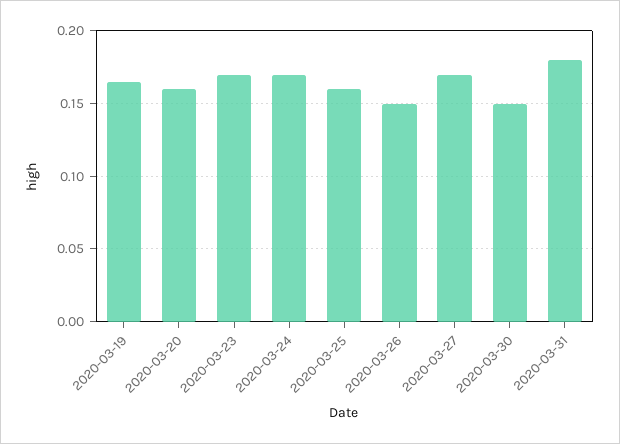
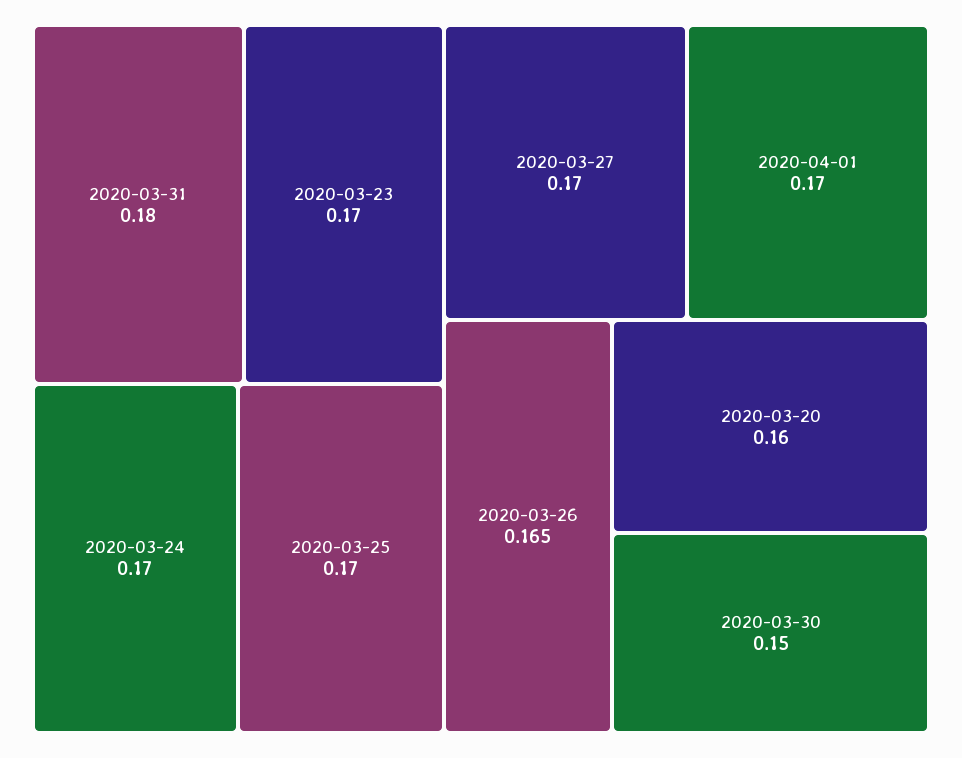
2020-03-19: 0.165 -> none
2020-03-25: 0.16 -> 0.17
2020-03-26: 0.15 -> 0.165
2020-04-01: none -> 0.17

